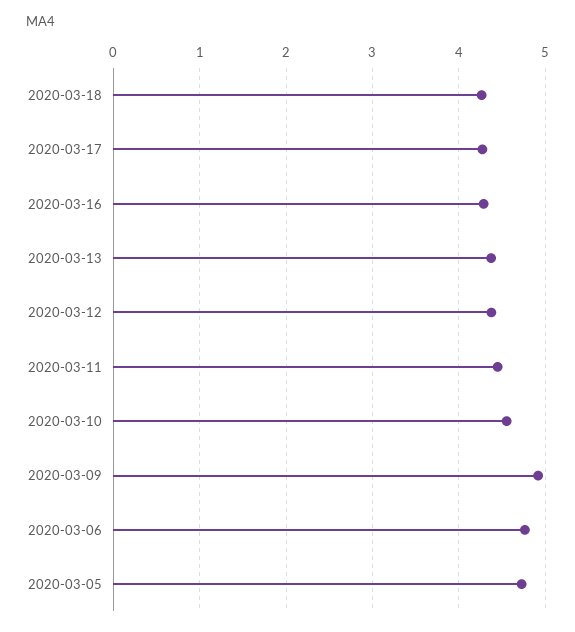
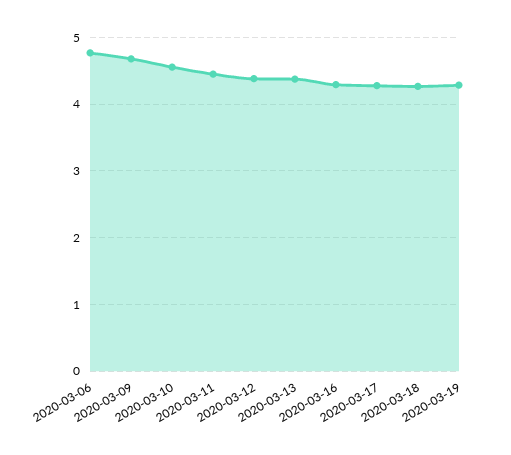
2020-03-09: 4.9 -> 4.7
2020-03-05: 4.7 -> none
2020-03-19: none -> 4.3

